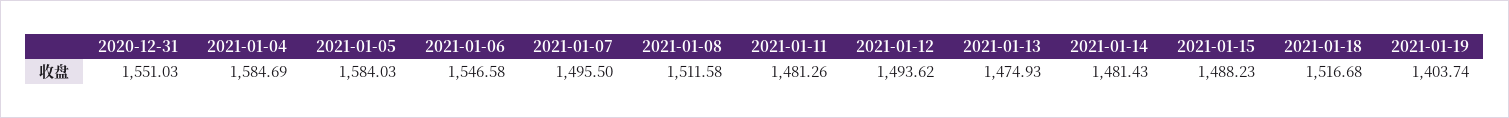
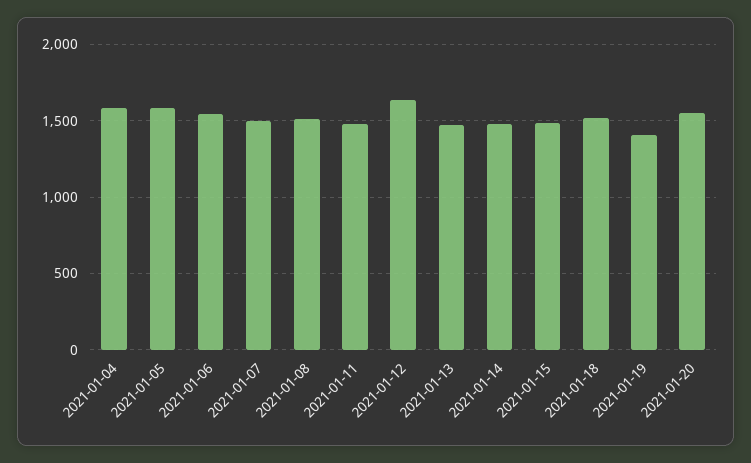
2020-12-31: 1551.03 -> none
2021-01-12: 1493.62 -> 1650
2021-01-20: none -> 1550

